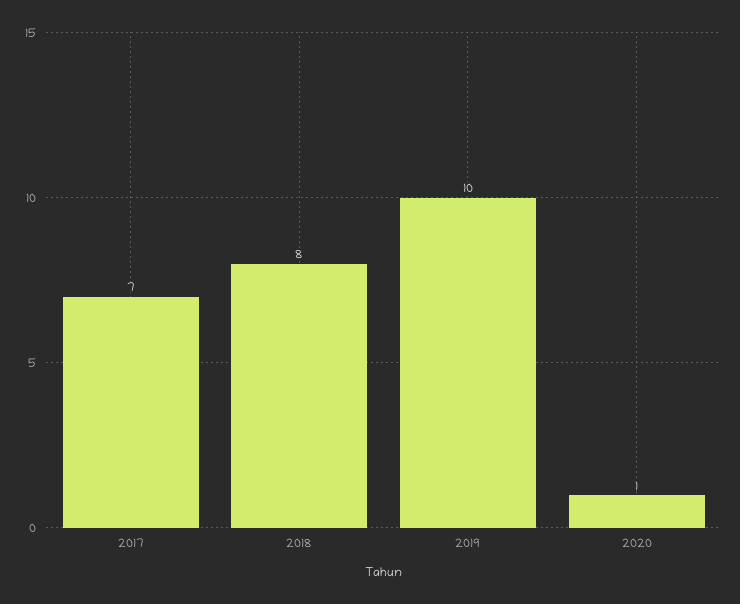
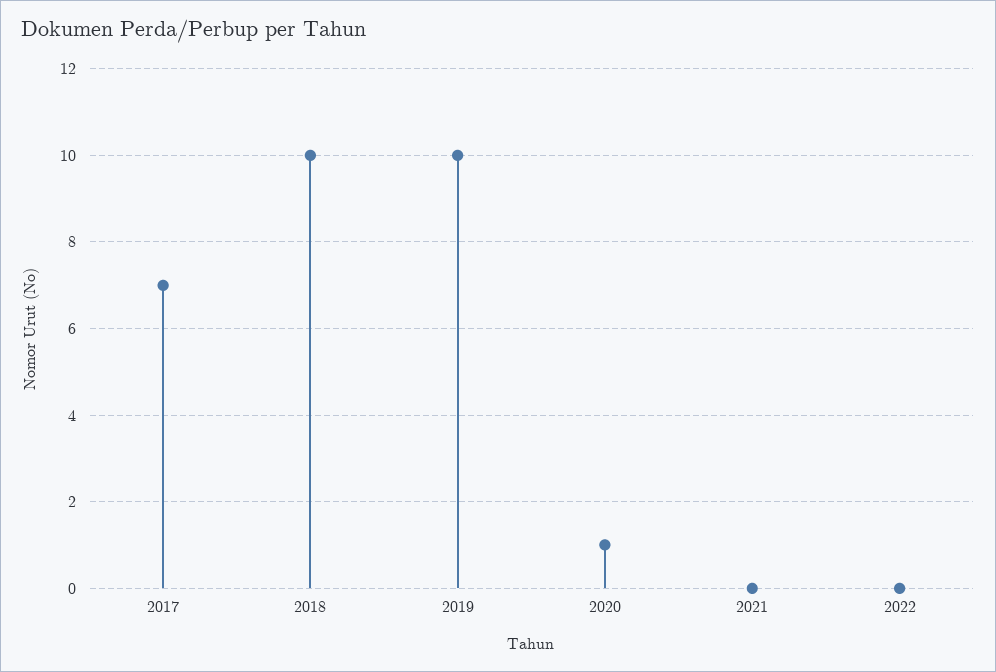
2018: 8 -> 10
2021: none -> 0
2022: none -> 0

